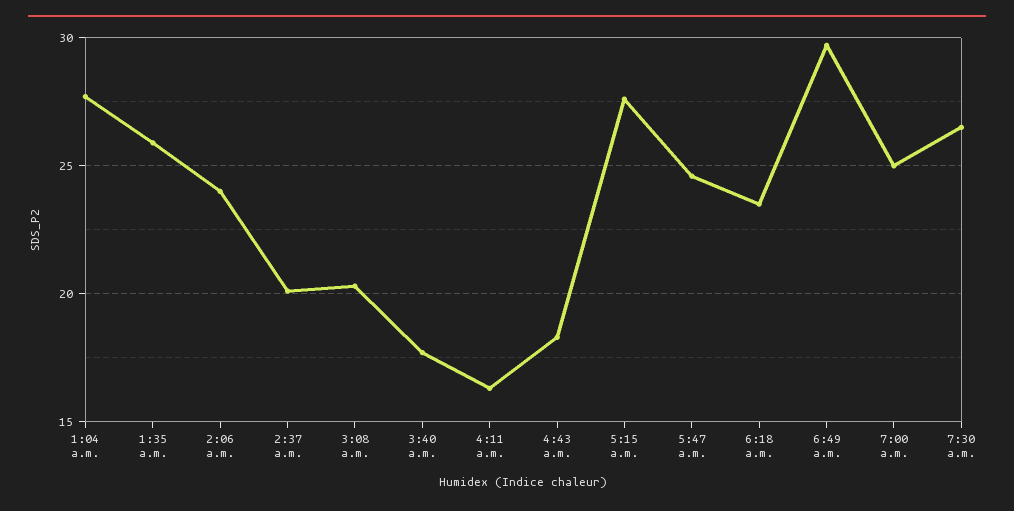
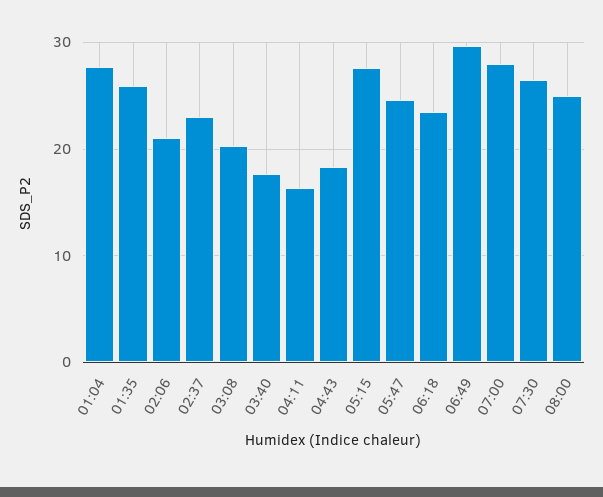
2:06 a.m.: 24 -> 21
2:37 a.m.: 20 -> 23
7:00 a.m.: 25 -> 28
08:00: none -> 25

